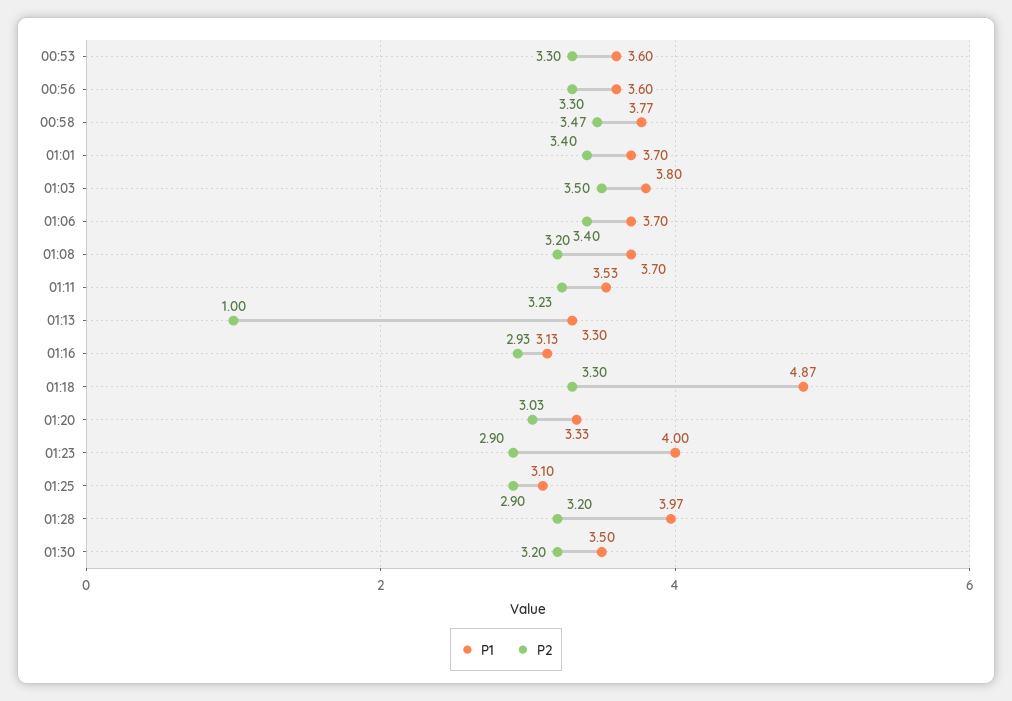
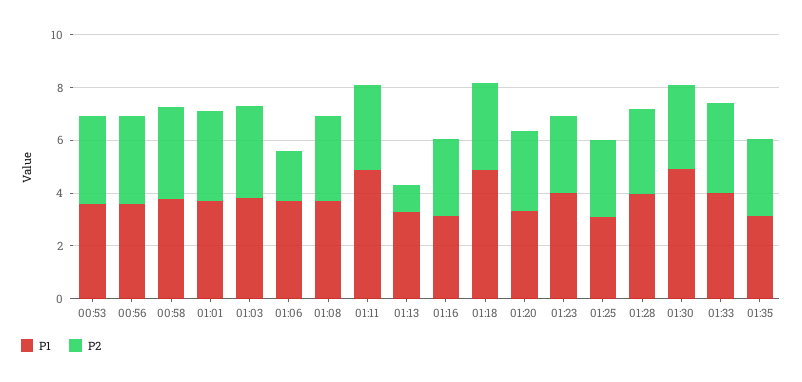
P2, 01:06: 3.4 -> 2
P1, 01:11: 3.53 -> 5
P1, 01:30: 3.5 -> 5
P1, 01:33: none -> 4
P2, 01:33: none -> 3.5
P1, 01:35: none -> 3
P2, 01:35: none -> 3

